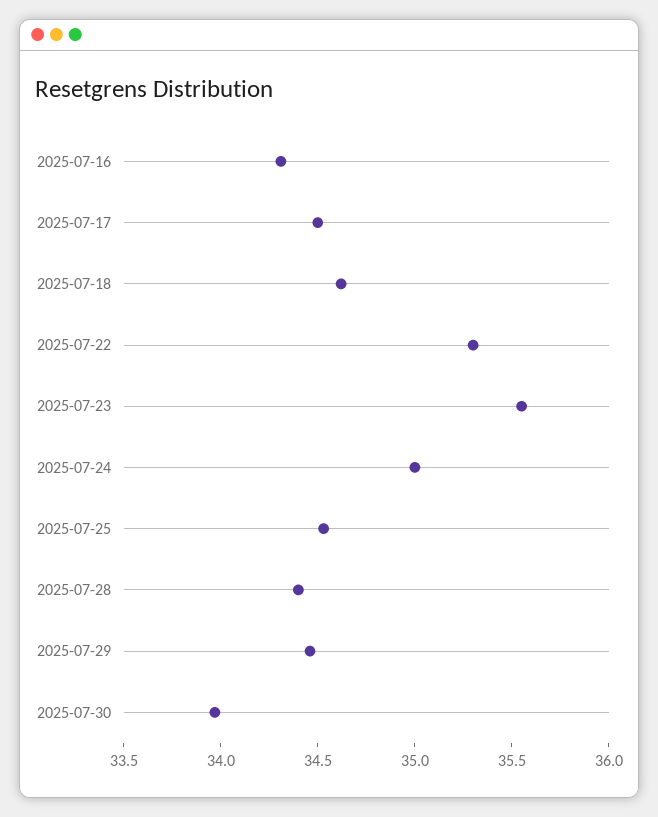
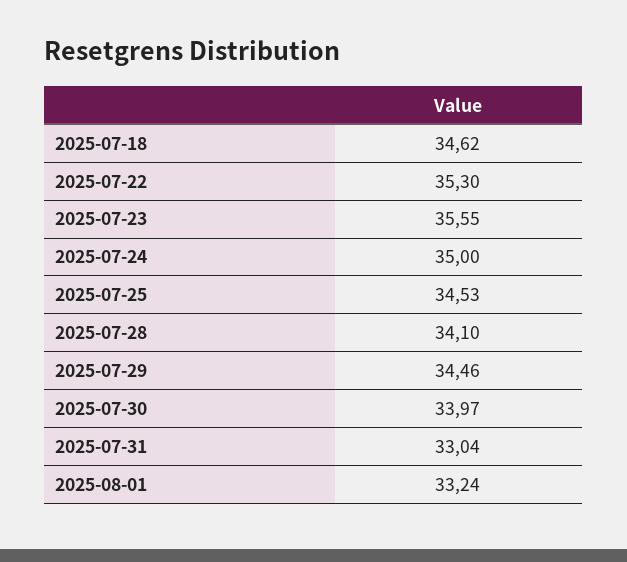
2025-07-16: 34.3 -> none
2025-07-17: 34.5 -> none
2025-07-28: 34.4 -> 34.1
2025-07-31: none -> 33.04
2025-08-01: none -> 33.24

